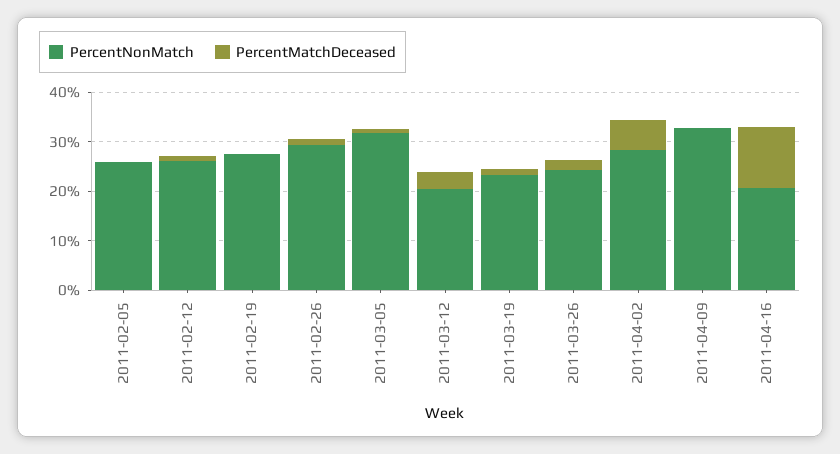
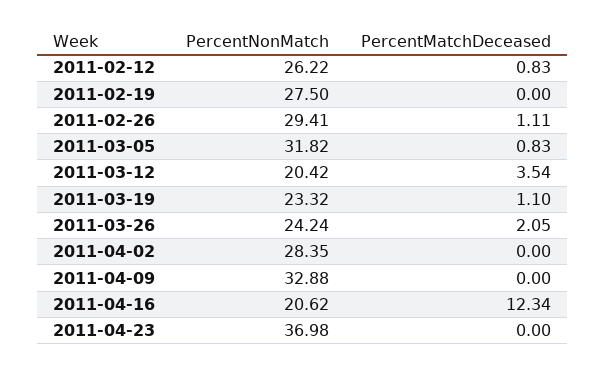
PercentNonMatch, 2011-02-05: 26 -> none
PercentMatchDeceased, 2011-02-05: 0 -> none
PercentMatchDeceased, 2011-04-02: 6 -> 0
PercentNonMatch, 2011-04-23: none -> 36.98
PercentMatchDeceased, 2011-04-23: none -> 0

